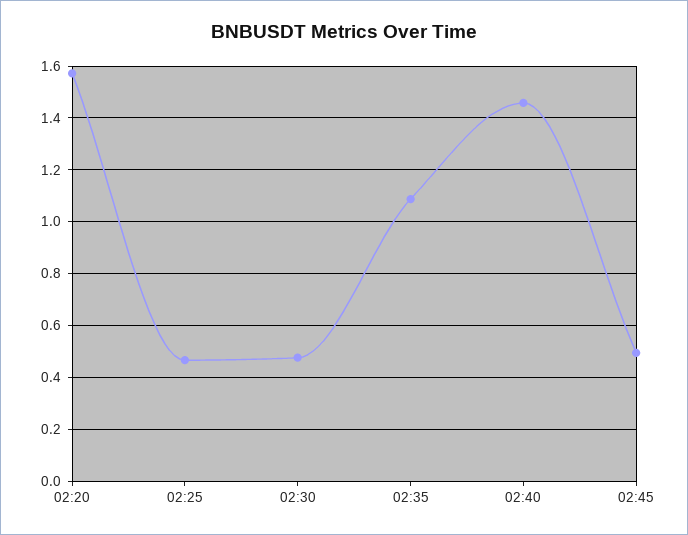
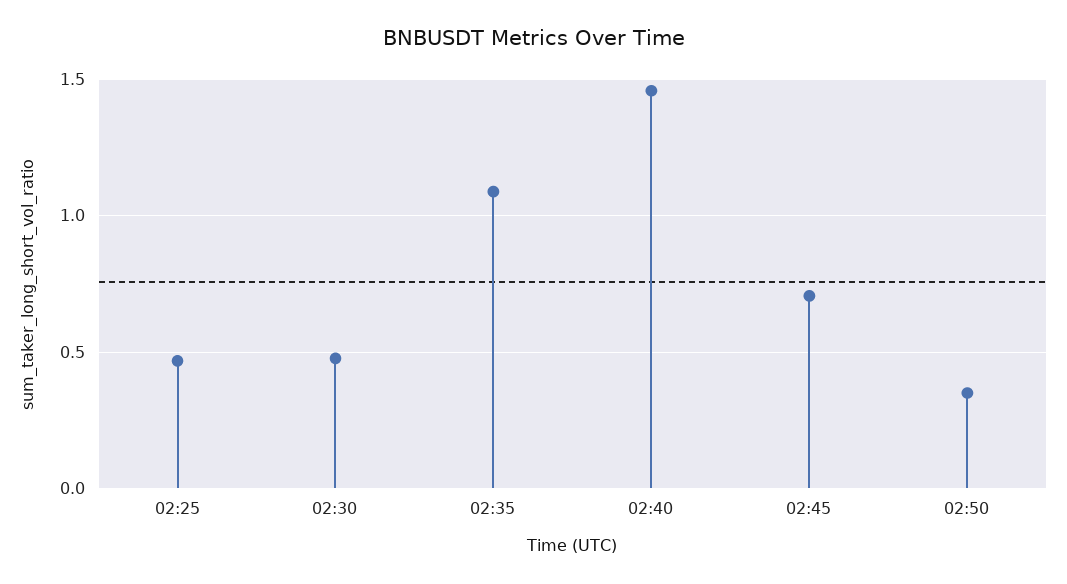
02:20: 1.575 -> none
02:45: 0.5 -> 0.7
02:50: none -> 0.35

